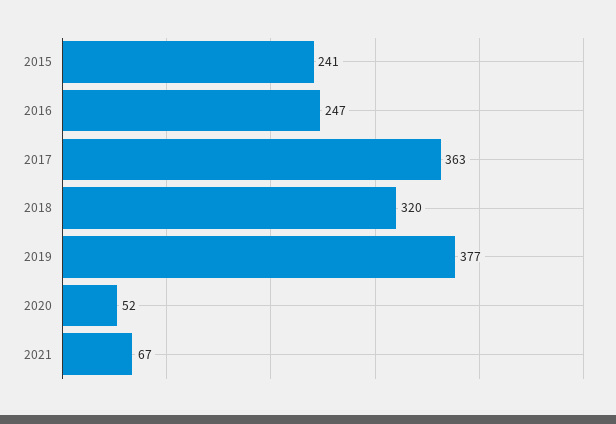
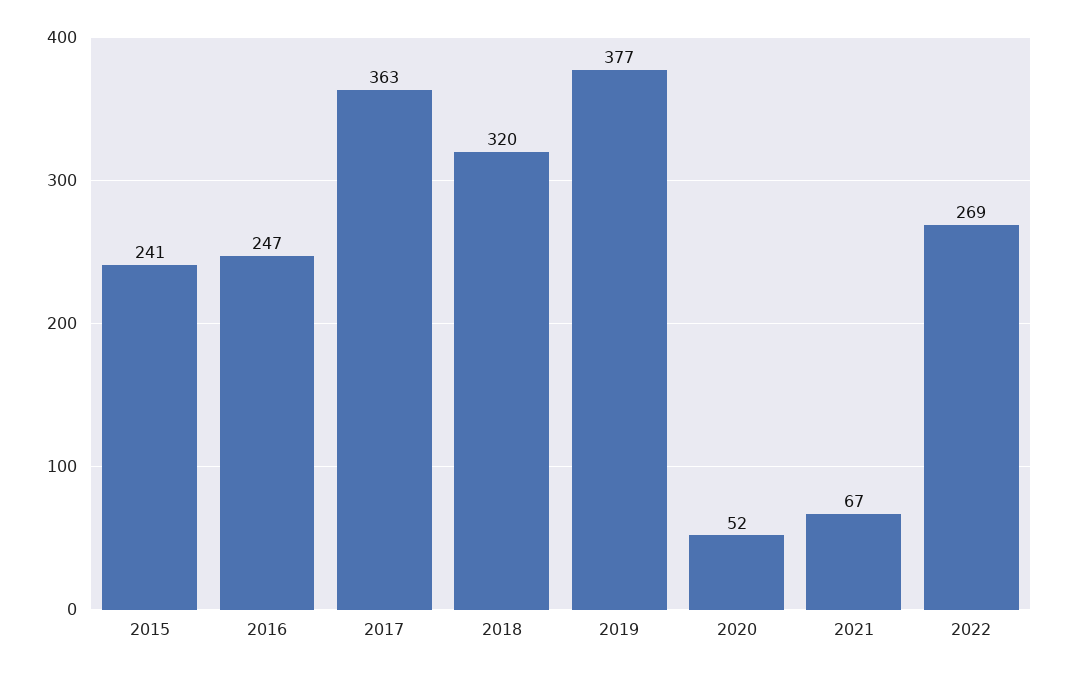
2022: none -> 269

